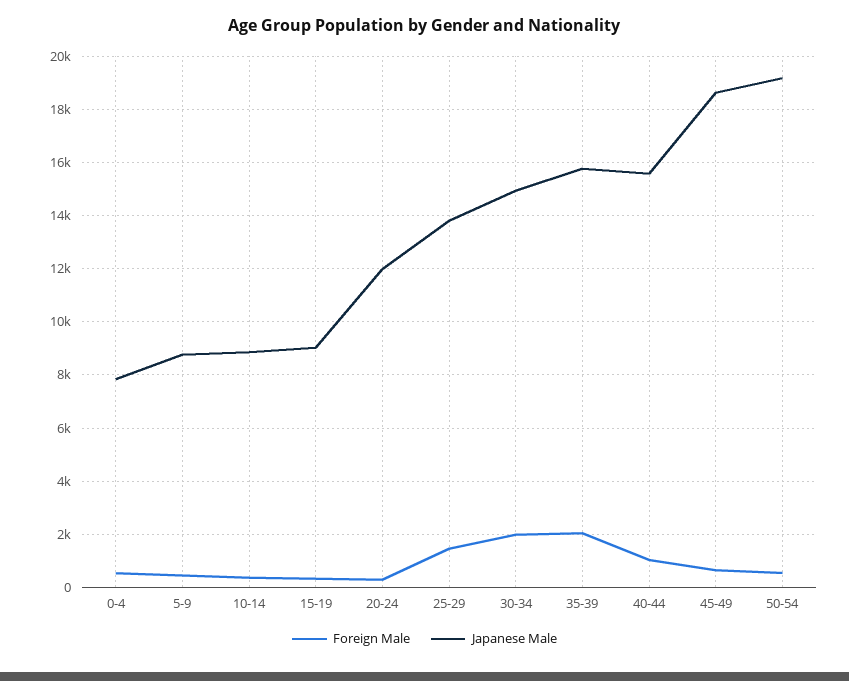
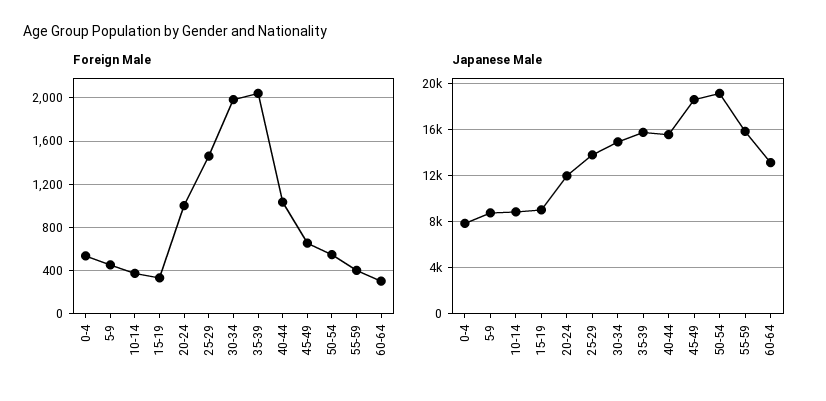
Foreign Male, 20-24: 250 -> 1000
Foreign Male, 55-59: none -> 400
Foreign Male, 60-64: none -> 300
Japanese Male, 55-59: none -> 16000
Japanese Male, 60-64: none -> 13000

